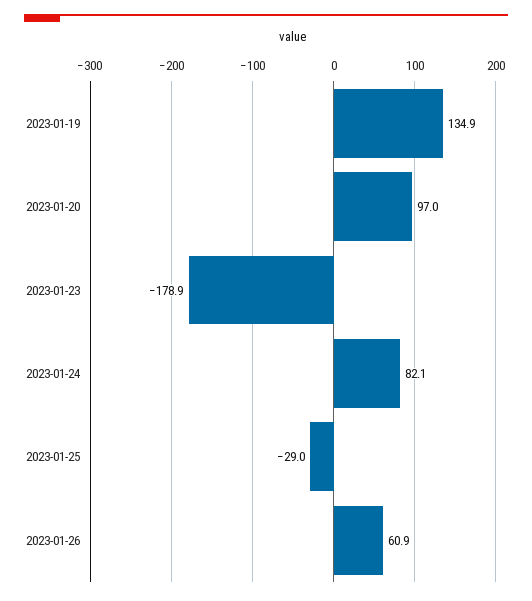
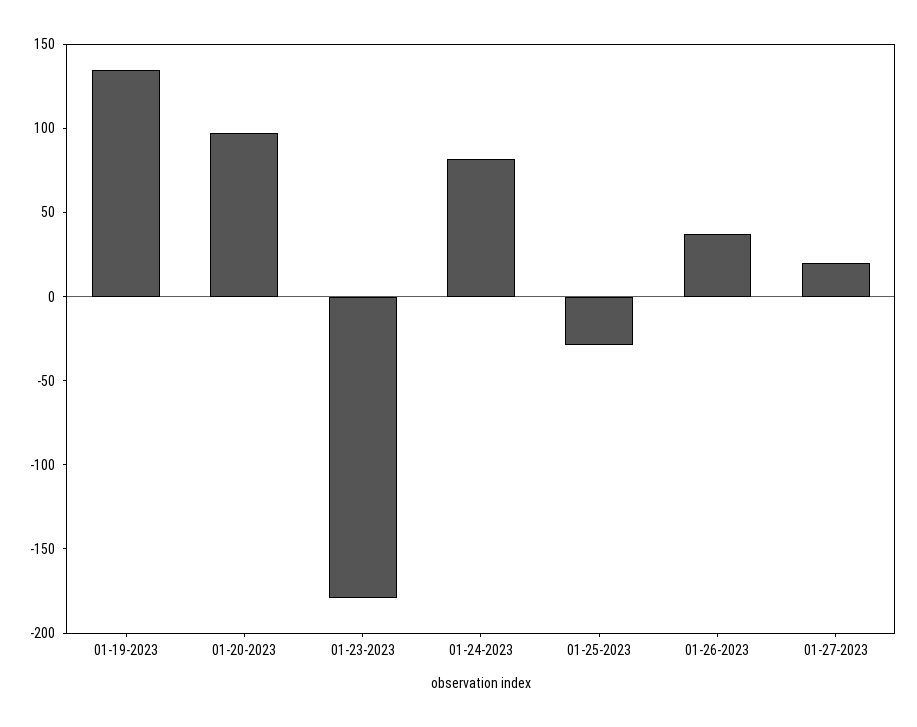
2023-01-26: 60.9 -> 40
01-27-2023: none -> 20

